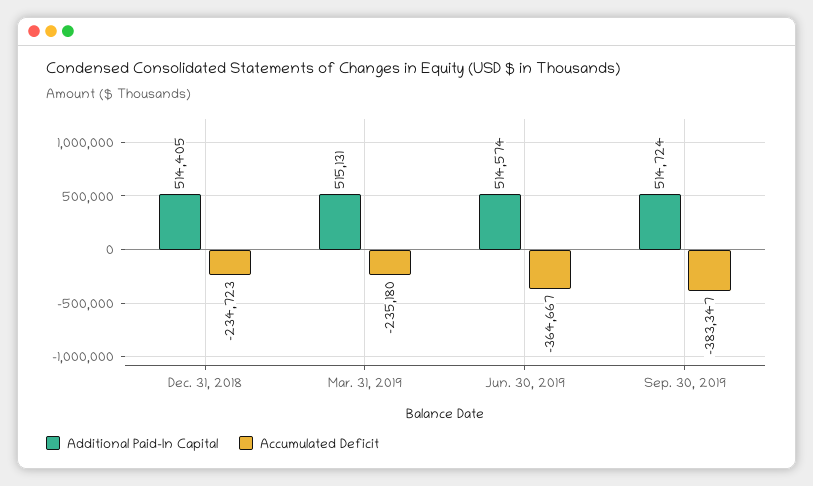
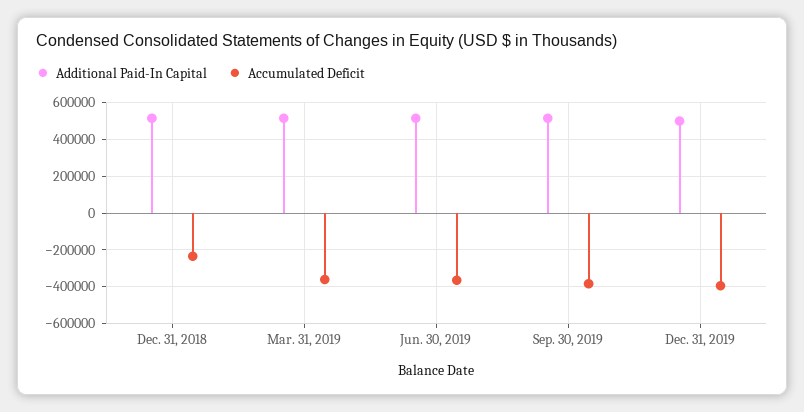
Accumulated Deficit, Mar. 31, 2019: -235180 -> -350000
Additional Paid-In Capital, Dec. 31, 2019: none -> 500000
Accumulated Deficit, Dec. 31, 2019: none -> -400000

